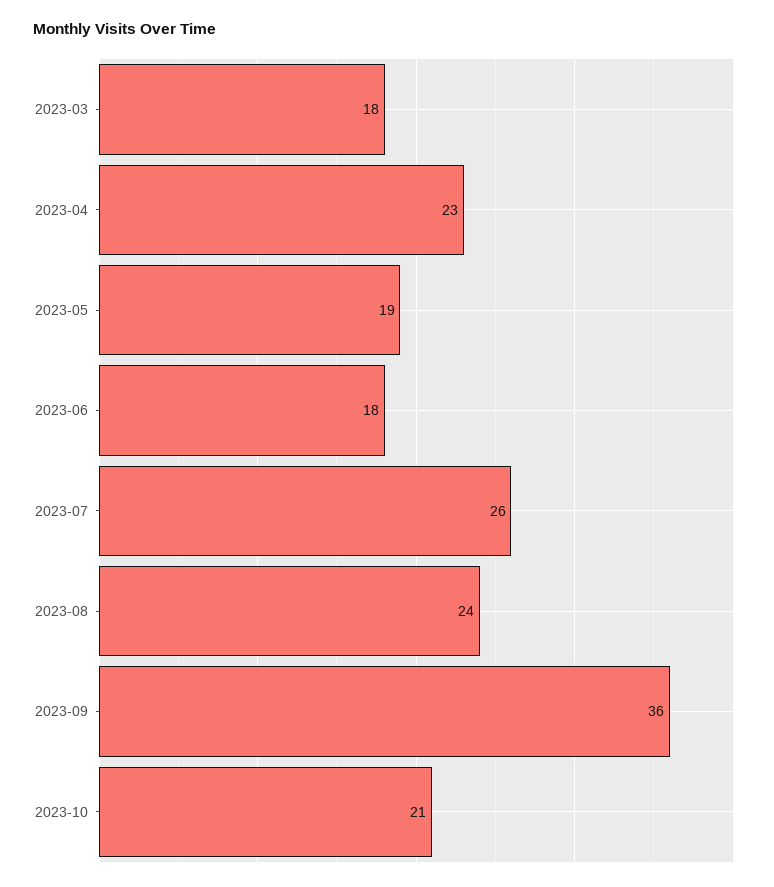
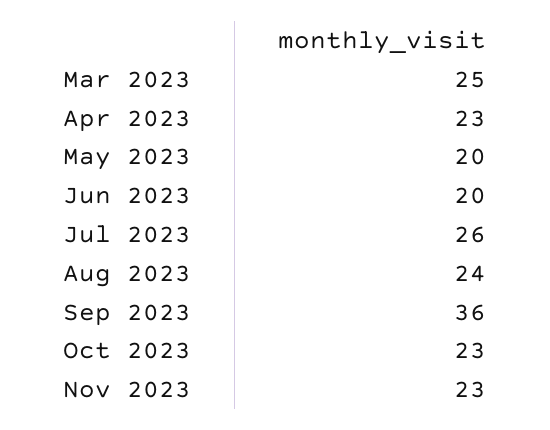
2023-03: 18 -> 25
2023-05: 19 -> 20
2023-06: 18 -> 20
2023-10: 21 -> 23
Nov 2023: none -> 23

